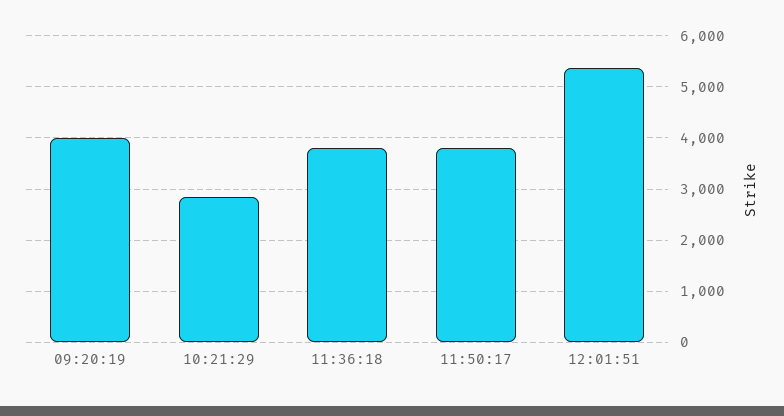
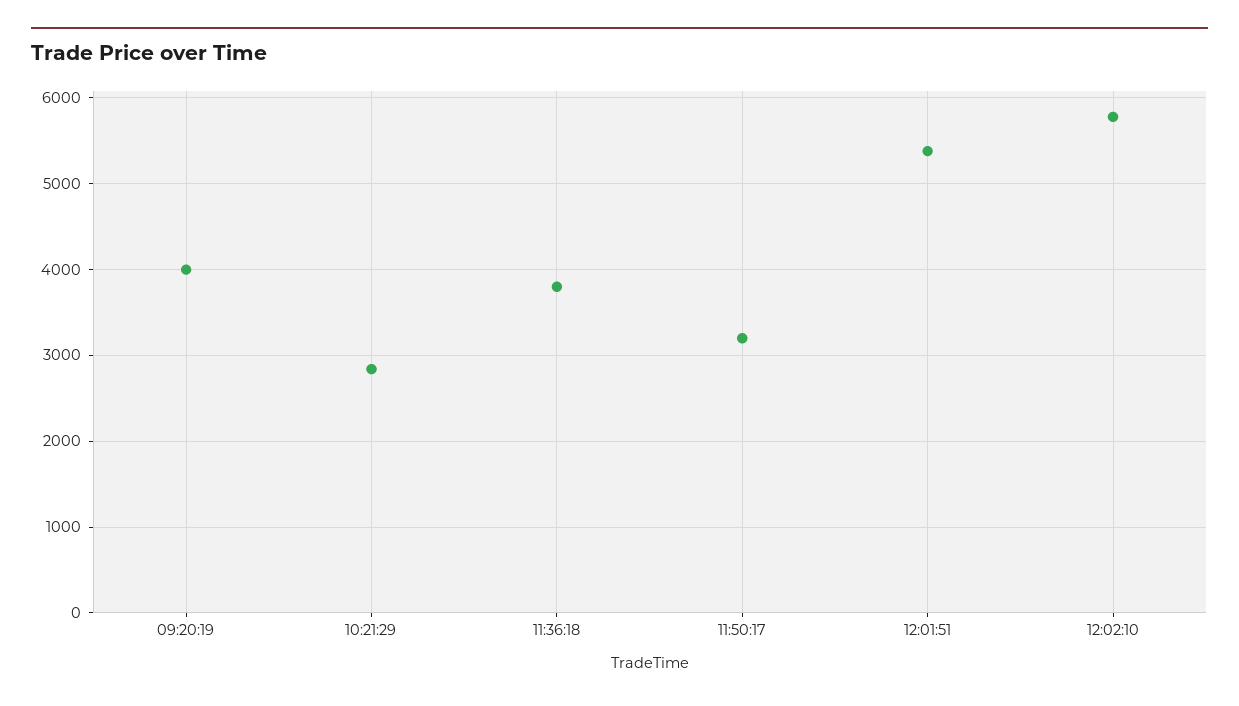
11:50:17: 3800 -> 3200
12:02:10: none -> 5800

